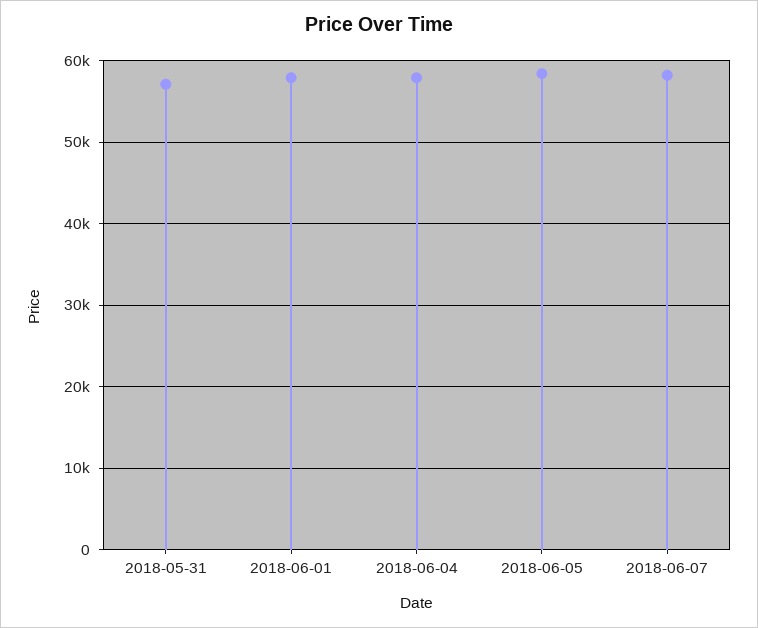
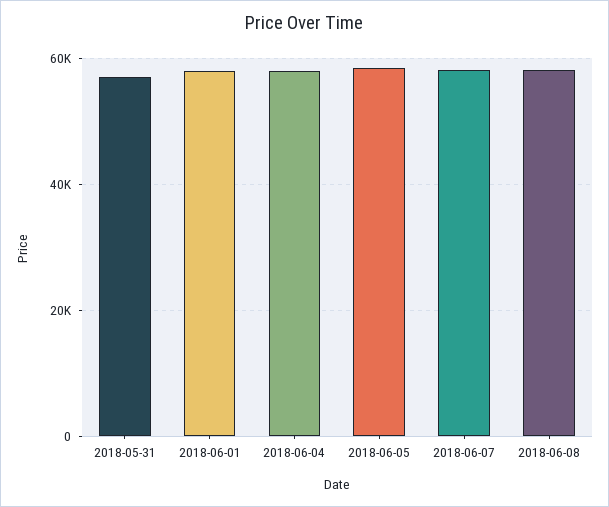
2018-06-08: none -> 58000

